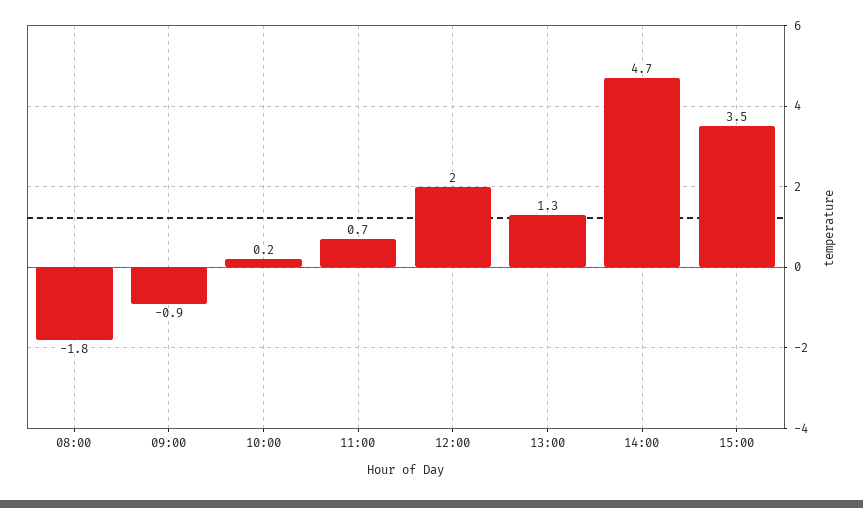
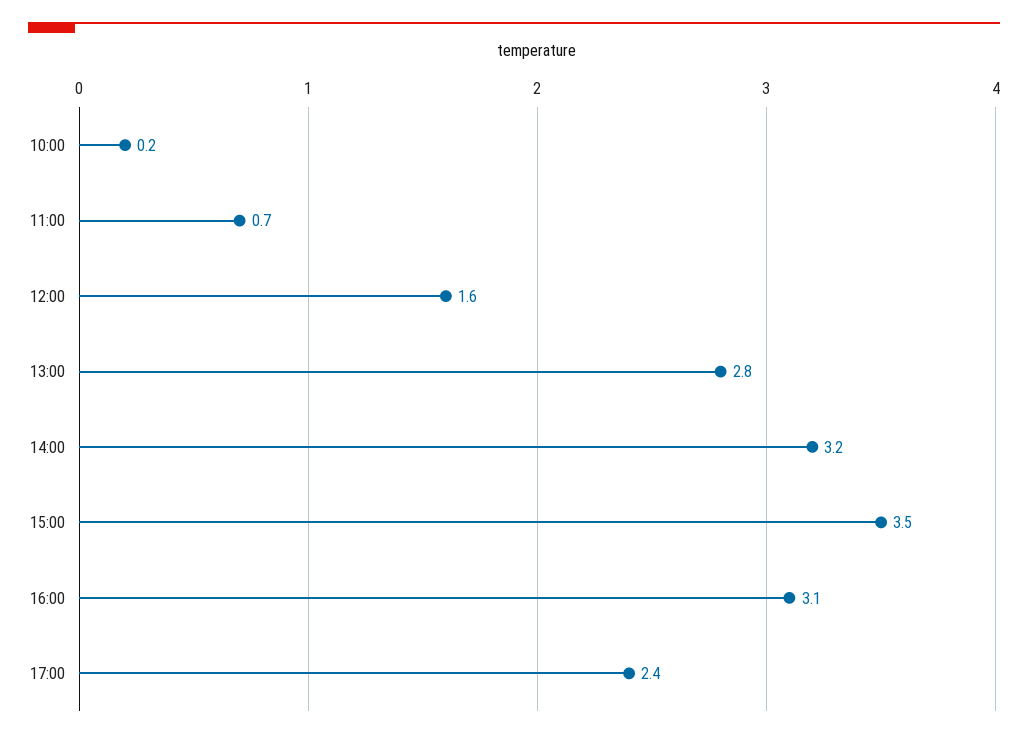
08:00: -1.8 -> none
09:00: -0.9 -> none
12:00: 2 -> 1.6
13:00: 1.3 -> 2.8
14:00: 4.7 -> 3.2
16:00: none -> 3.1
17:00: none -> 2.4

